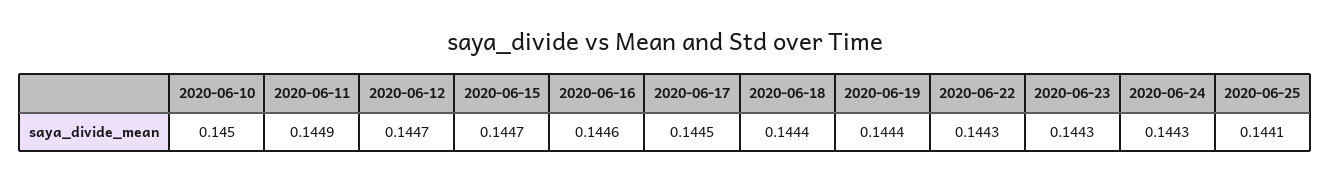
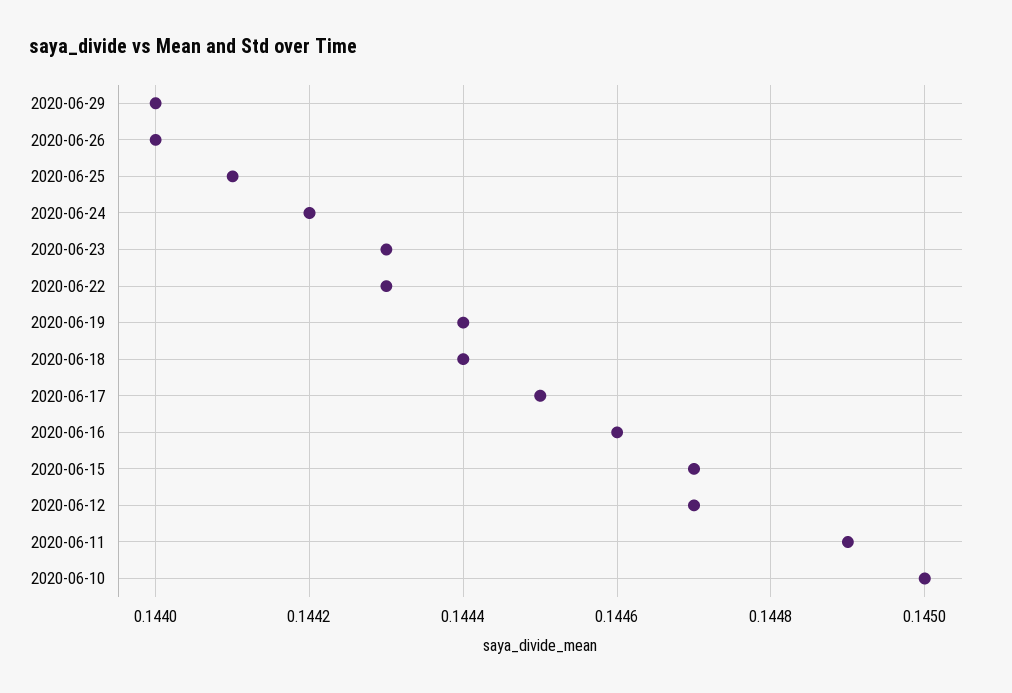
2020-06-24: 0.1443 -> 0.1442
2020-06-29: none -> 0.144
2020-06-26: none -> 0.144

